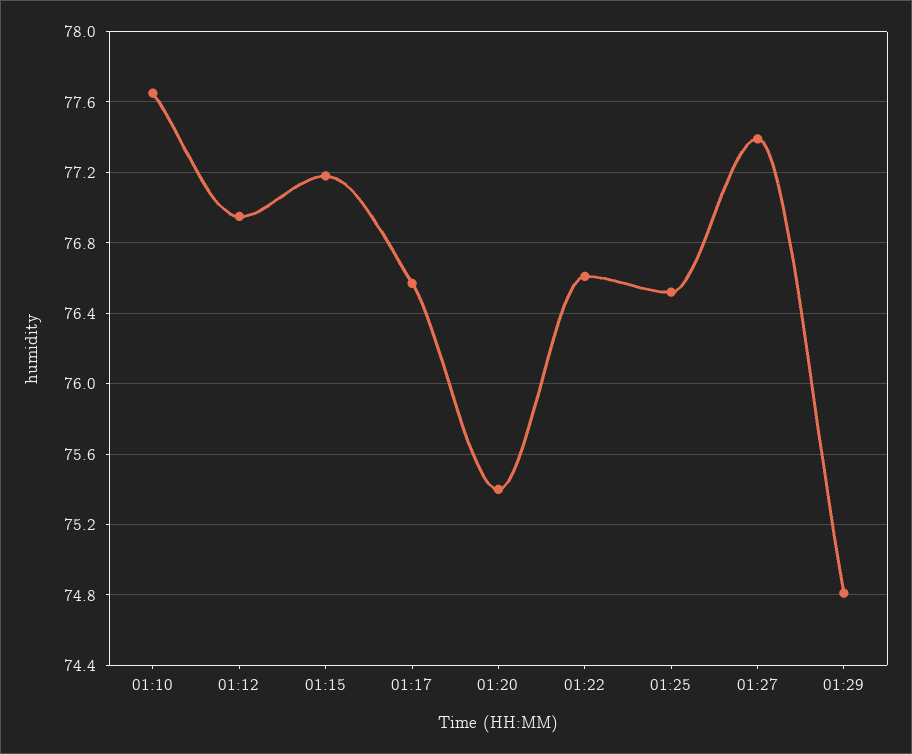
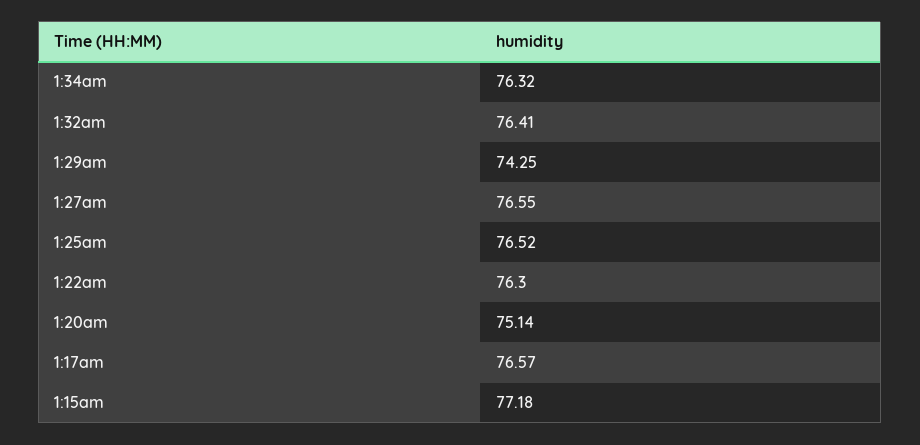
01:10: 77.65 -> none
01:12: 76.95 -> none
01:20: 75.4 -> 75.14
01:22: 76.6 -> 76.3
01:27: 77.4 -> 76.55
01:29: 74.8 -> 74.25
1:34am: none -> 76.32
1:32am: none -> 76.41

